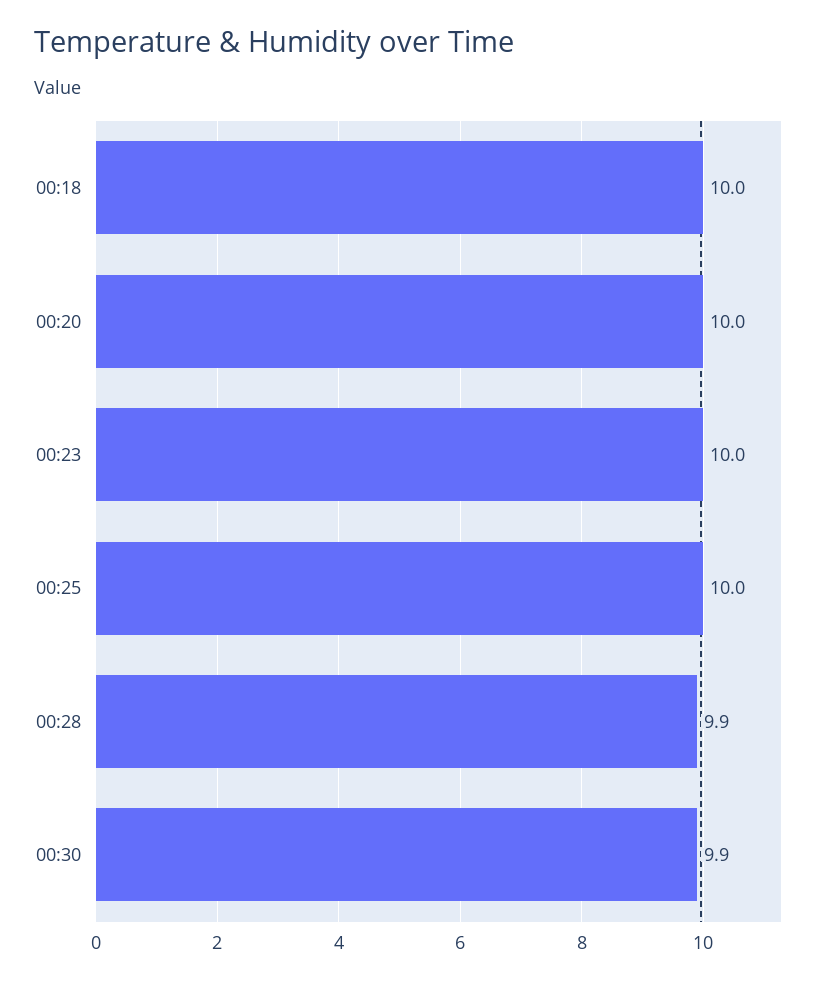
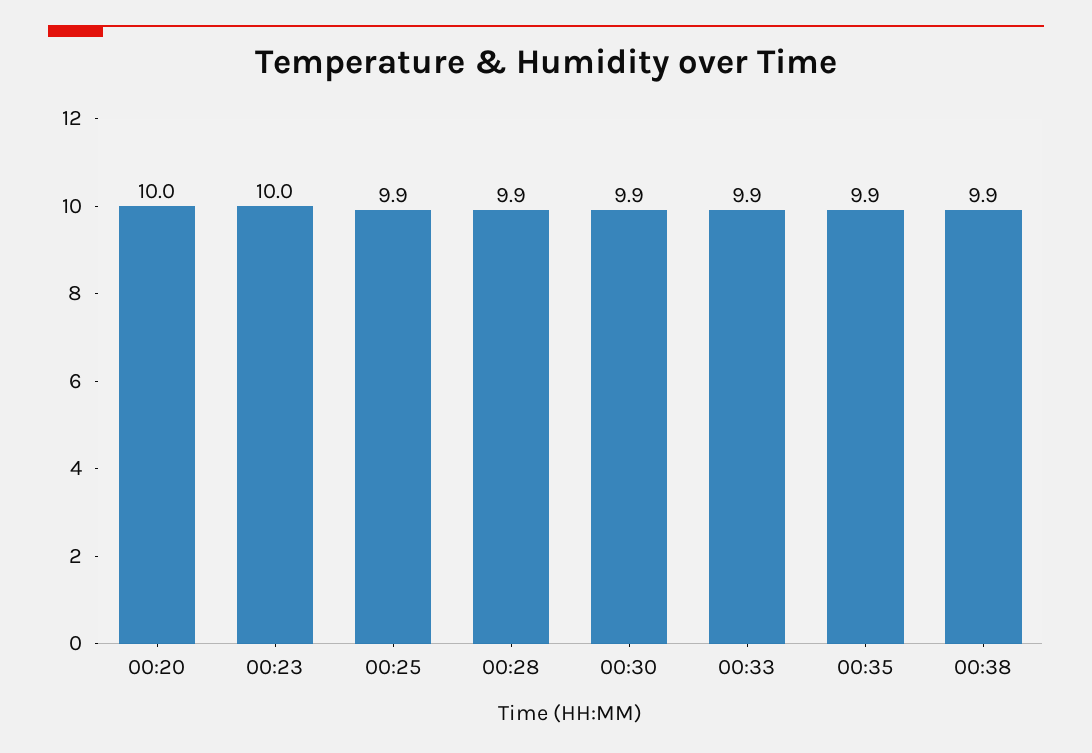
00:18: 10 -> none
00:25: 10 -> 9.9
00:33: none -> 9.9
00:35: none -> 9.9
00:38: none -> 9.9

